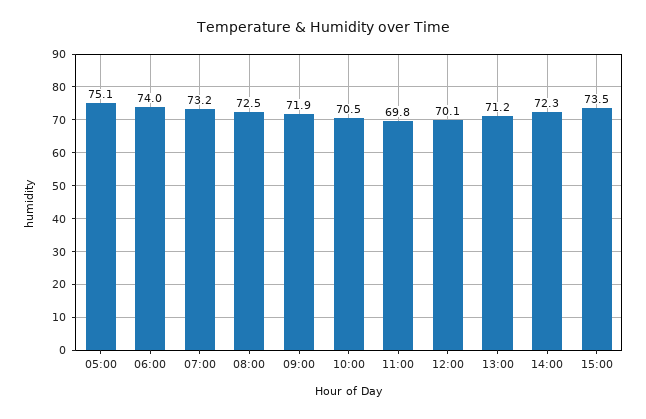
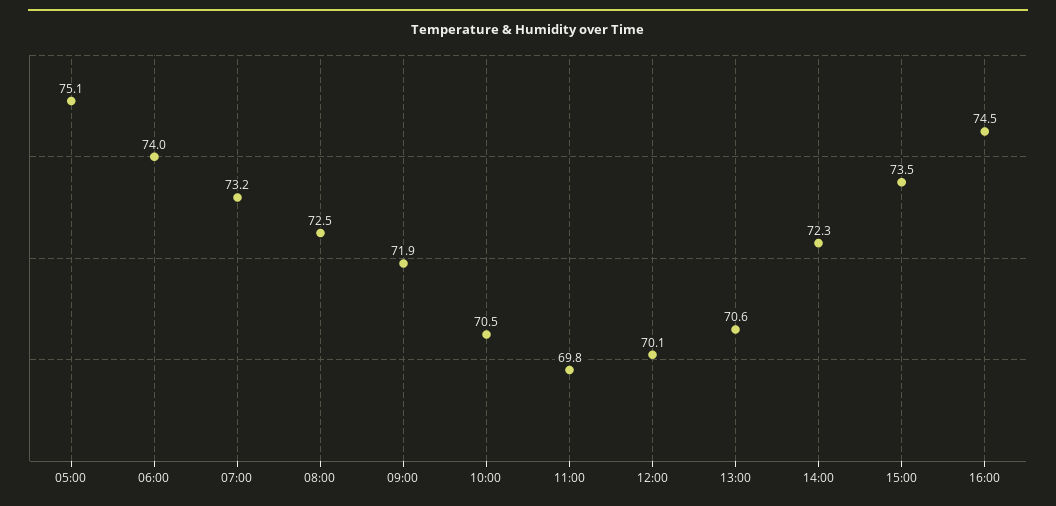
13:00: 71.2 -> 70.6
16:00: none -> 74.5

